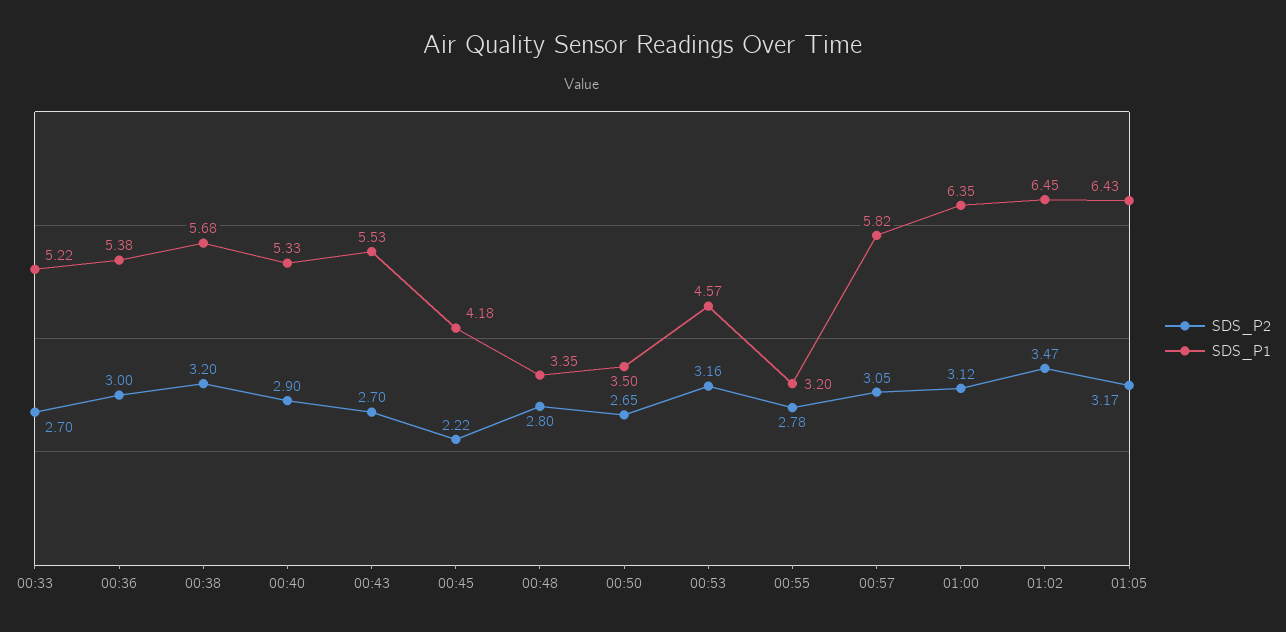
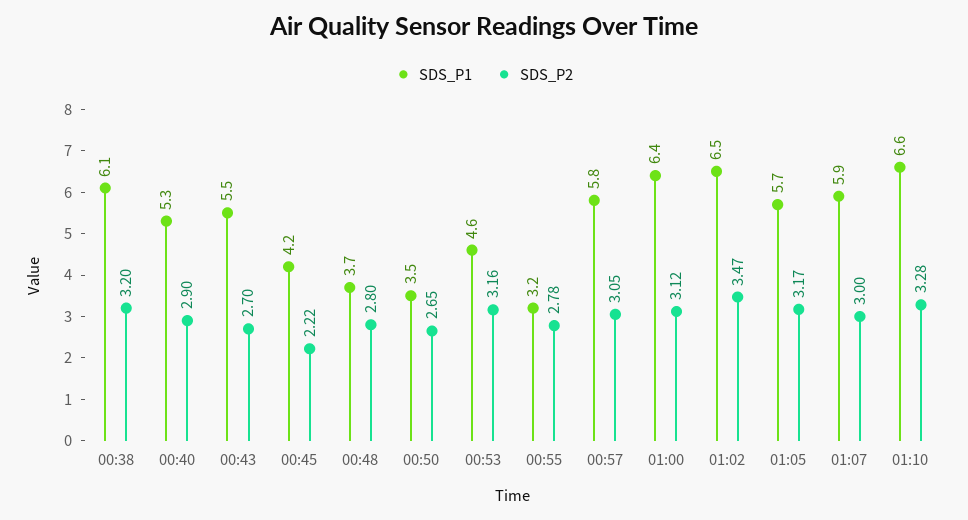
SDS_P2, 00:33: 2.7 -> none
SDS_P1, 00:33: 5.22 -> none
SDS_P2, 00:36: 3 -> none
SDS_P1, 00:36: 5.38 -> none
SDS_P1, 00:38: 5.68 -> 6.1
SDS_P1, 00:48: 3.35 -> 3.7
SDS_P1, 01:05: 6.43 -> 5.7
SDS_P1, 01:07: none -> 5.9
SDS_P2, 01:07: none -> 3
SDS_P1, 01:10: none -> 6.6
SDS_P2, 01:10: none -> 3.28

